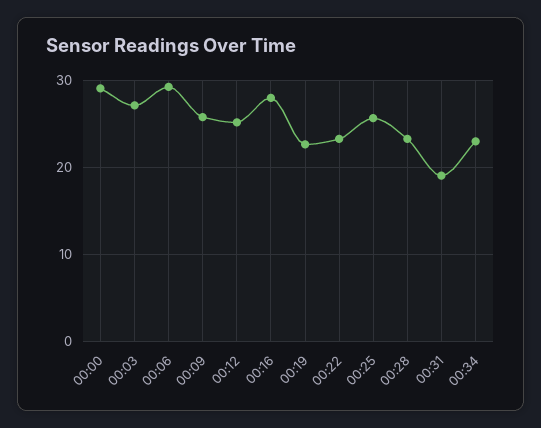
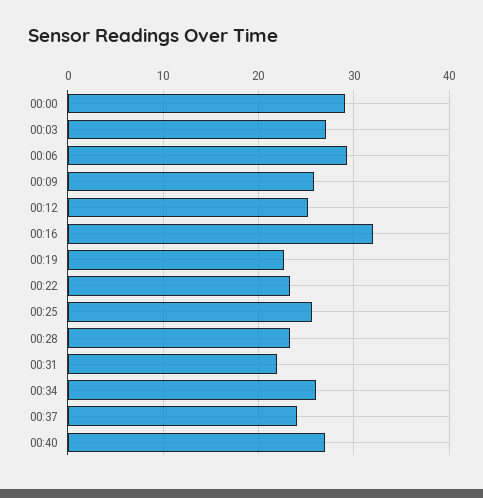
00:16: 28 -> 32
00:31: 19 -> 22
00:34: 23 -> 26
00:37: none -> 24
00:40: none -> 27

